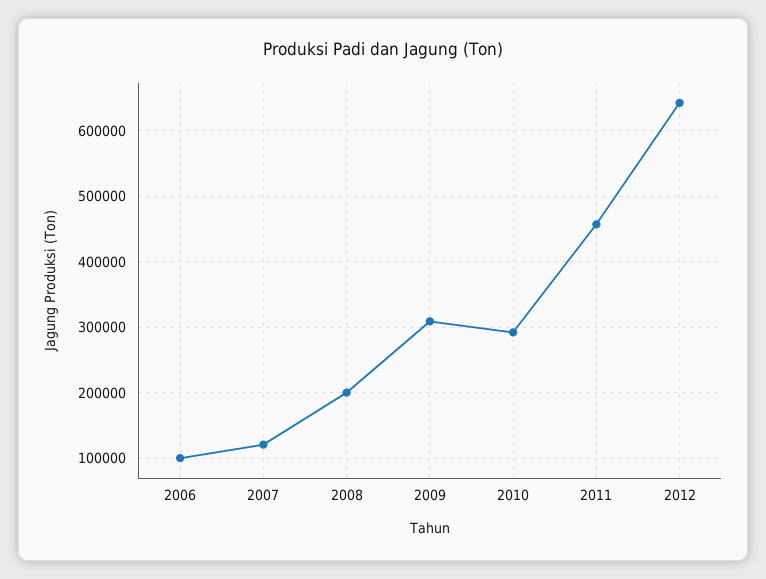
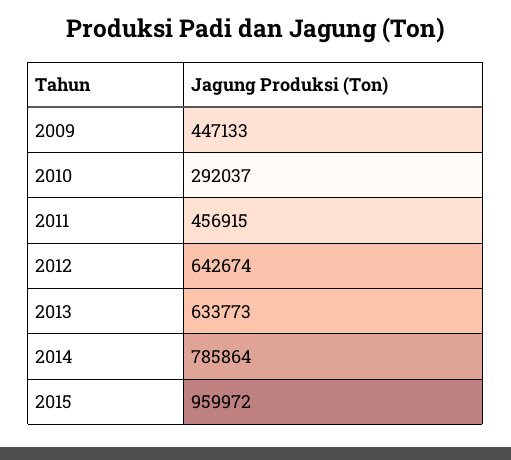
2006: 100000 -> none
2007: 120000 -> none
2008: 200000 -> none
2009: 310000 -> 447133
2013: none -> 633773
2014: none -> 785864
2015: none -> 959972

